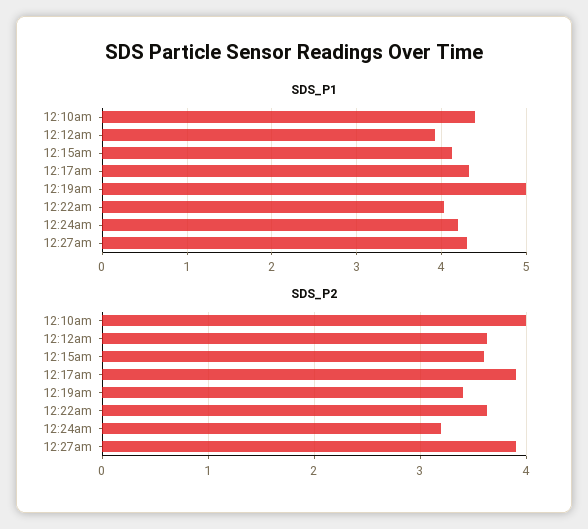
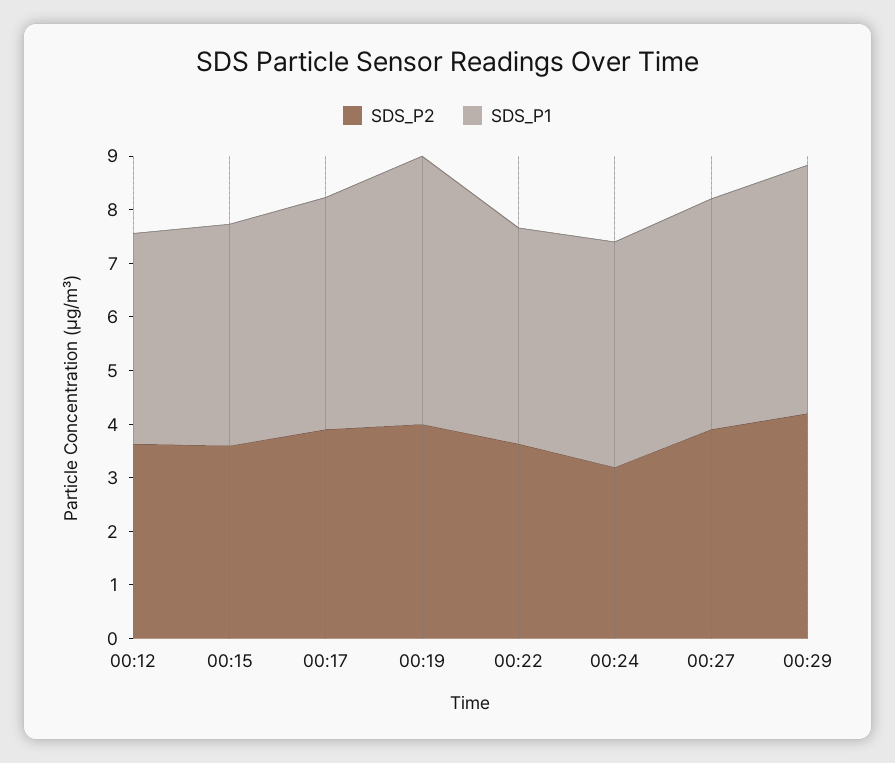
SDS_P1, 12:10am: 4.4 -> none
SDS_P2, 12:10am: 4 -> none
SDS_P2, 12:19am: 3.4 -> 4
SDS_P2, 00:29: none -> 4.2
SDS_P1, 00:29: none -> 4.6

